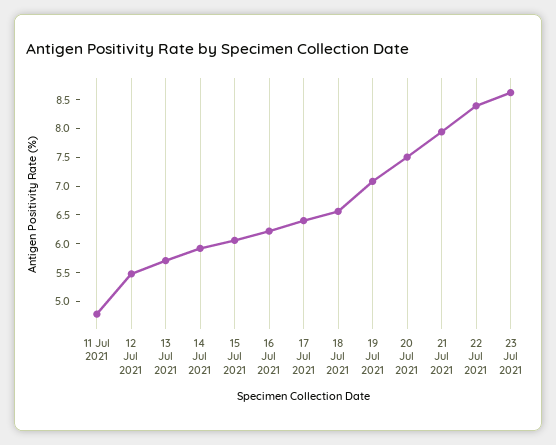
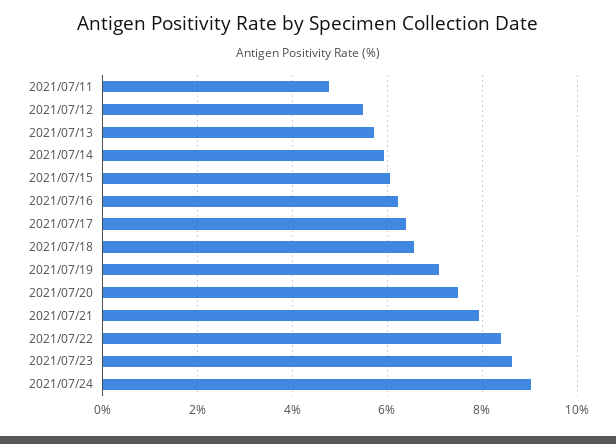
2021/07/24: none -> 9

